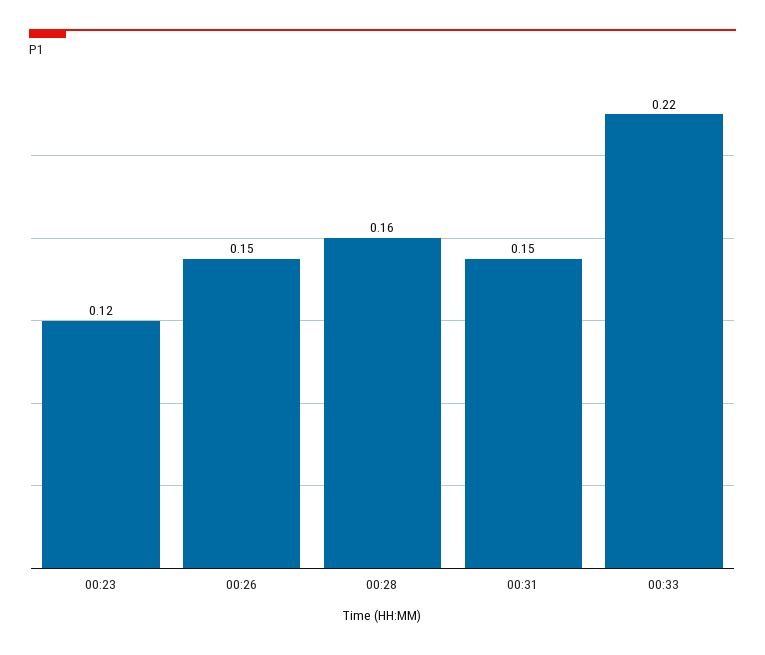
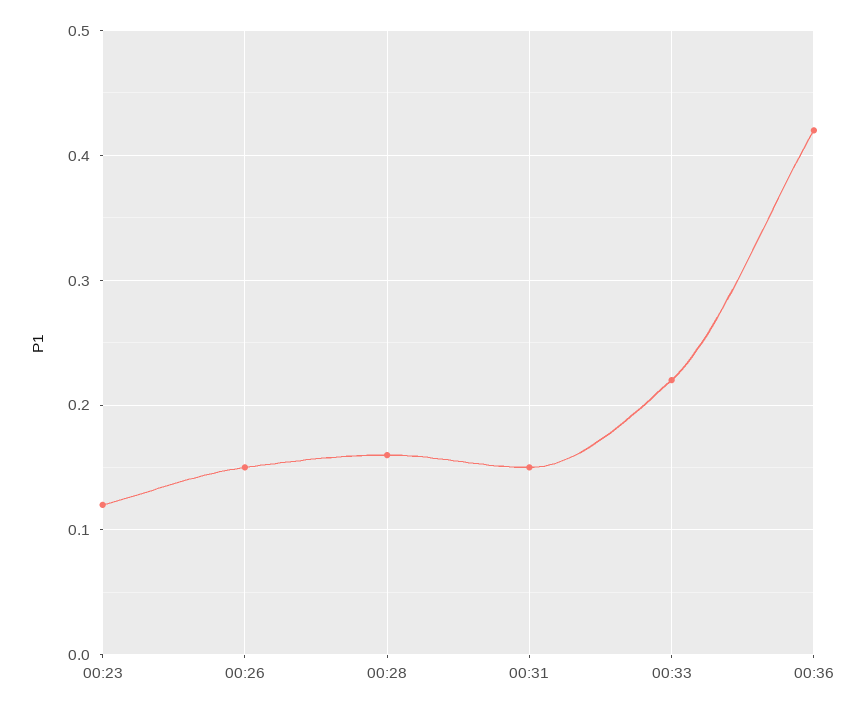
00:36: none -> 0.42

